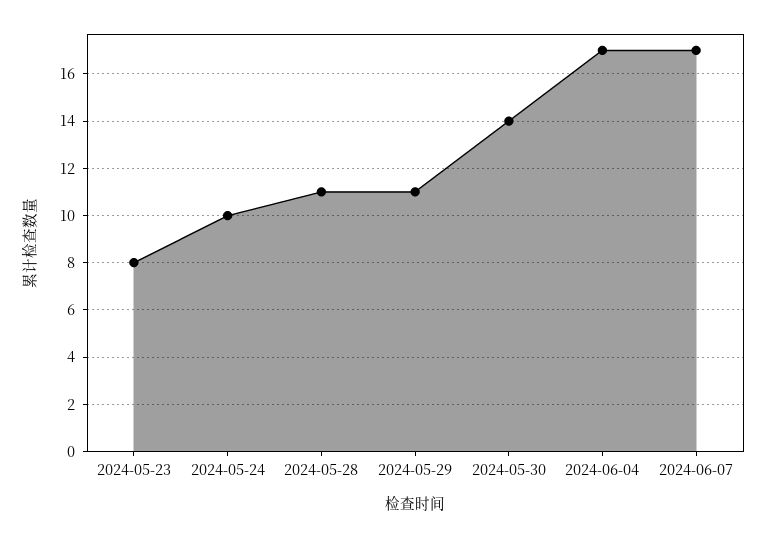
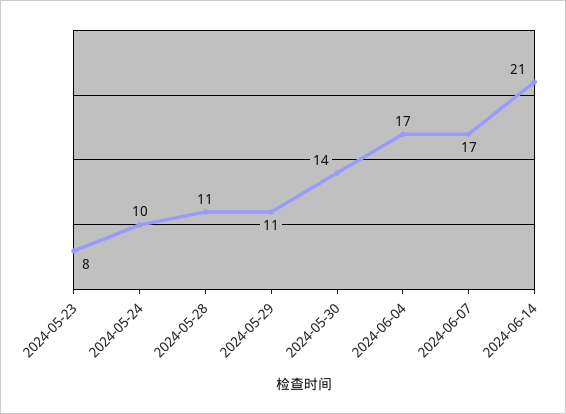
2024-06-14: none -> 21

